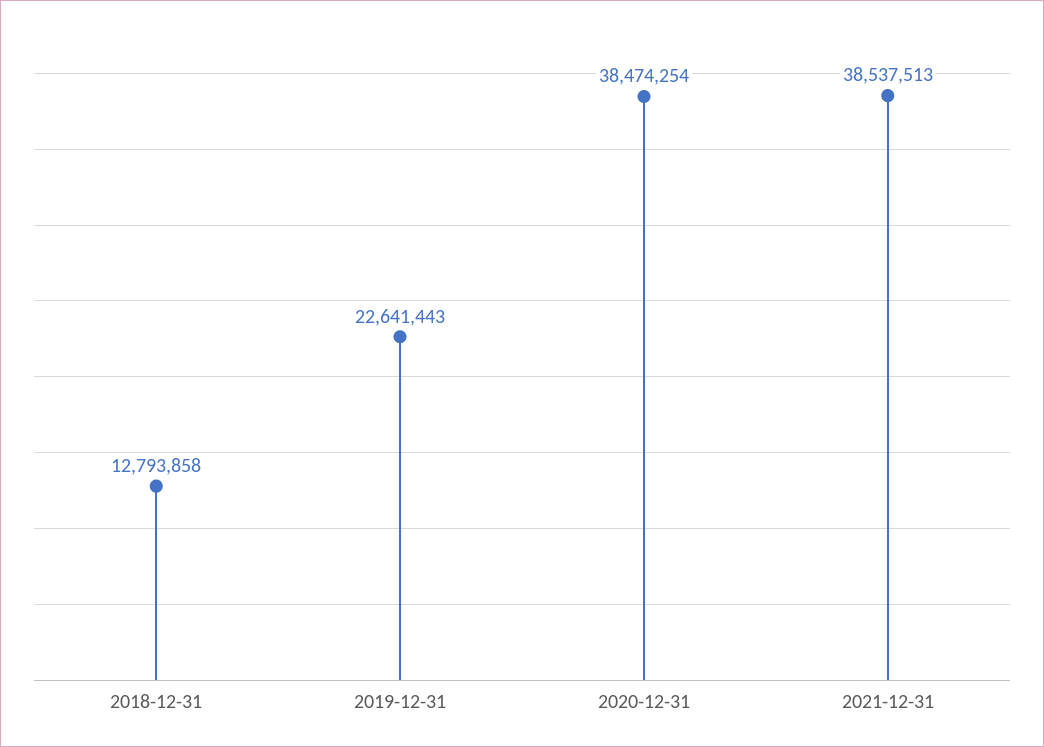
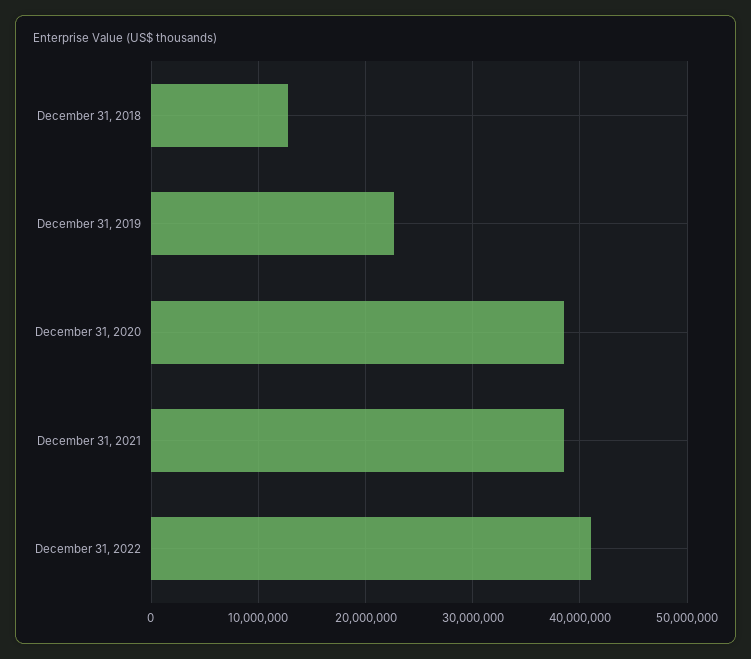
December 31, 2022: none -> 41000000

